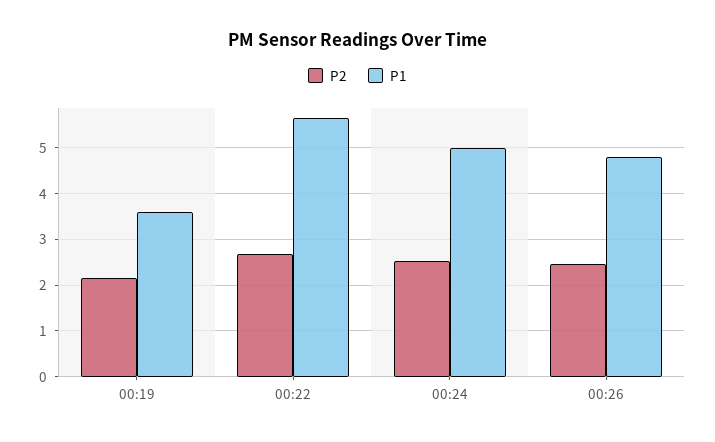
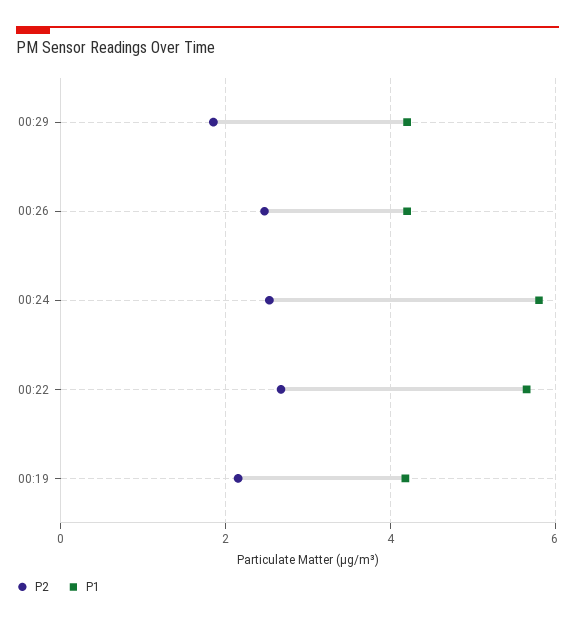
P1, 00:19: 3.6 -> 4.2
P1, 00:24: 5 -> 5.8
P1, 00:26: 4.8 -> 4.2
P2, 00:29: none -> 1.8
P1, 00:29: none -> 4.2

